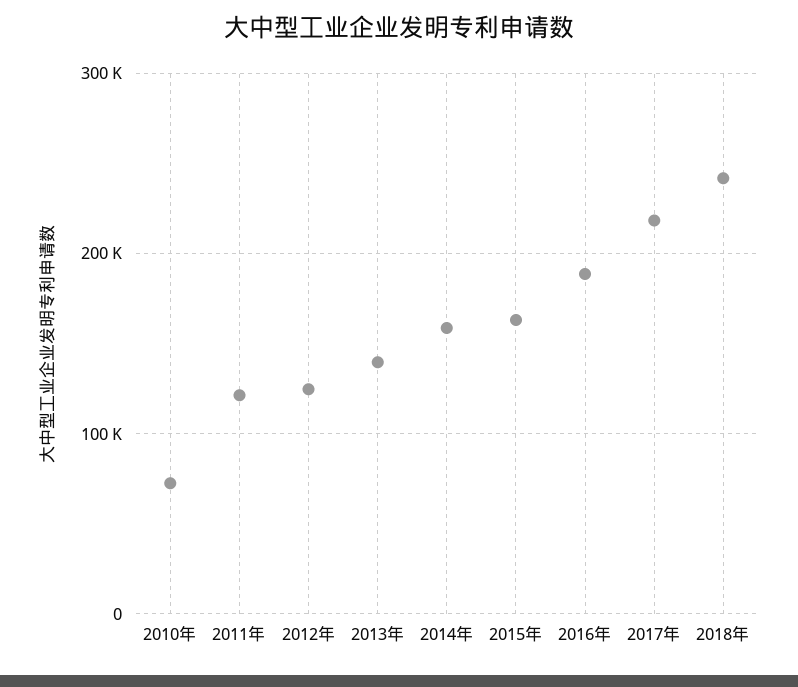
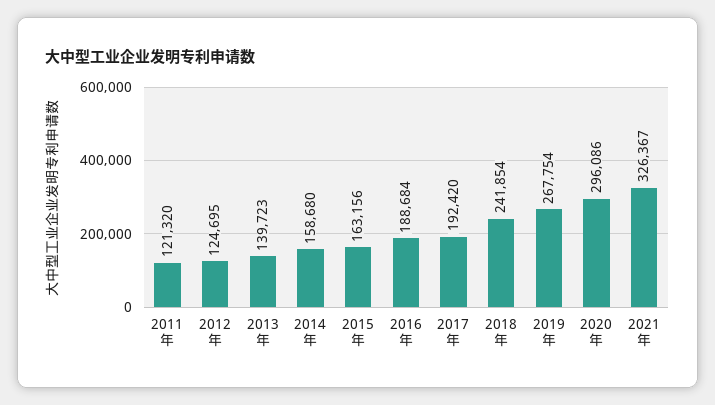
2010年: 70000 -> none
2017年: 220000 -> 192420
2019年: none -> 267754
2020年: none -> 296086
2021年: none -> 326367

